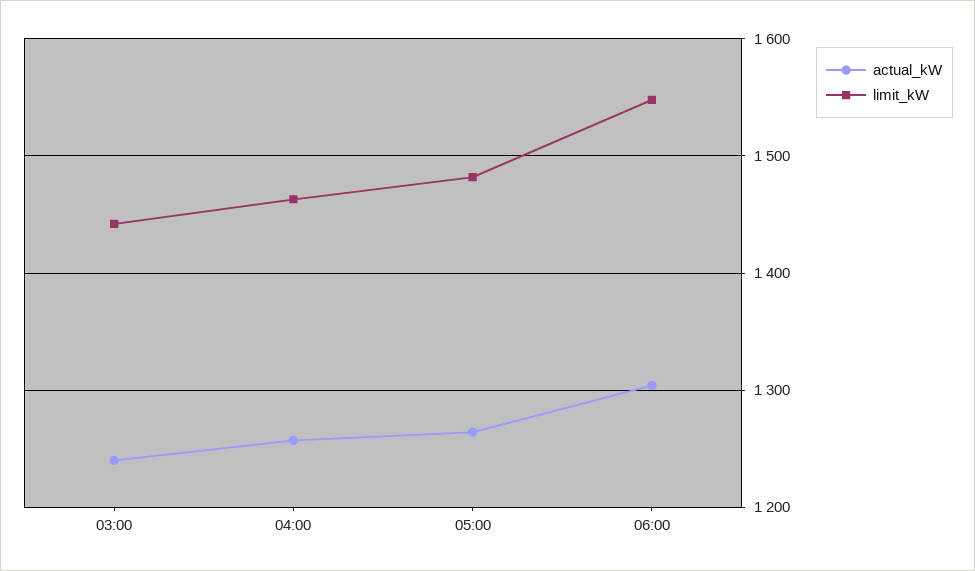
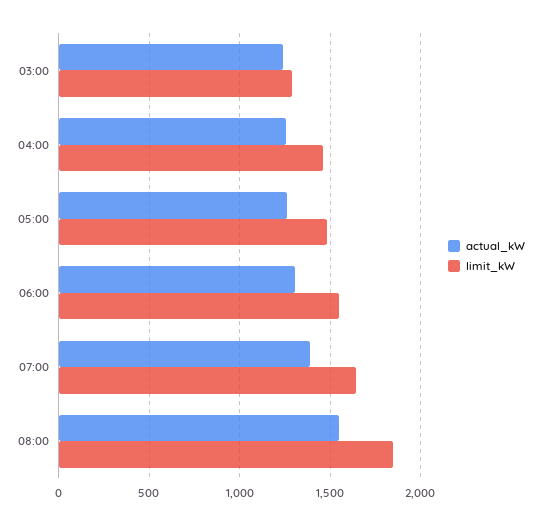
limit_kW, 03:00: 1440 -> 1300
actual_kW, 07:00: none -> 1400
limit_kW, 07:00: none -> 1650
actual_kW, 08:00: none -> 1550
limit_kW, 08:00: none -> 1850

